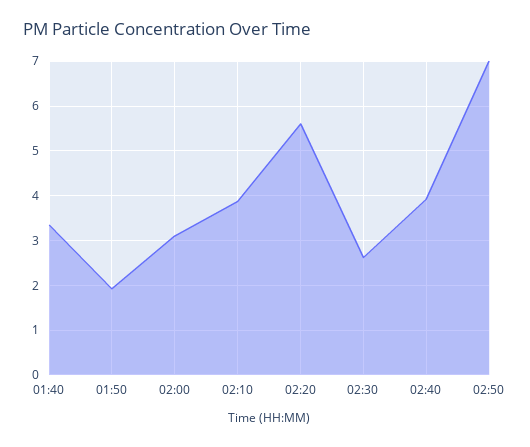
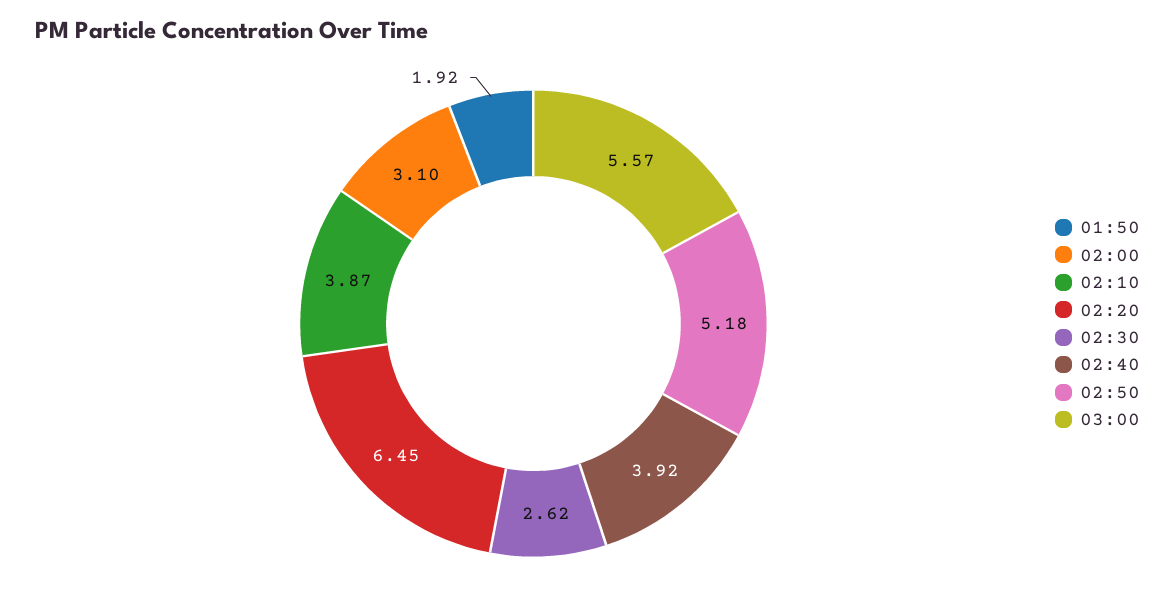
01:40: 3.4 -> none
02:20: 5.6 -> 6.45
02:50: 7 -> 5.18
03:00: none -> 5.57

